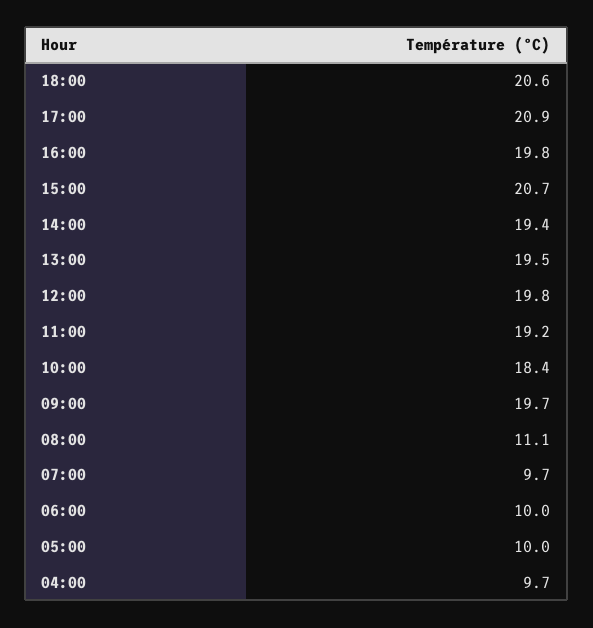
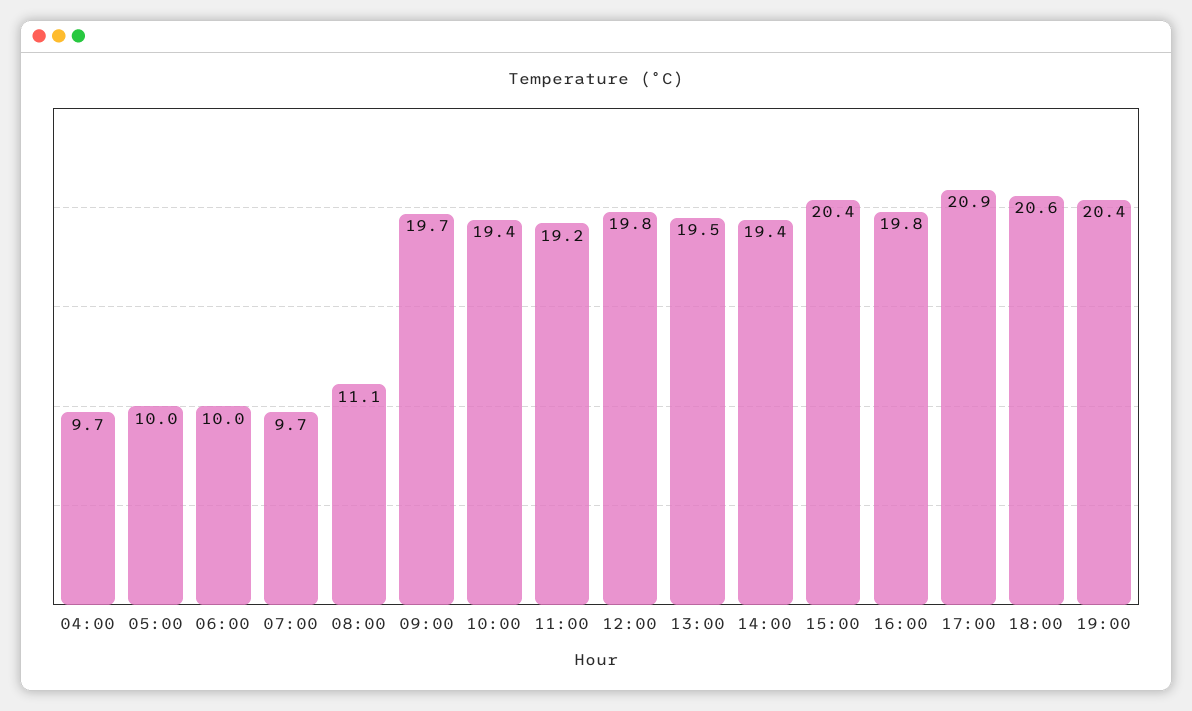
15:00: 20.7 -> 20.4
10:00: 18.4 -> 19.4
19:00: none -> 20.4

